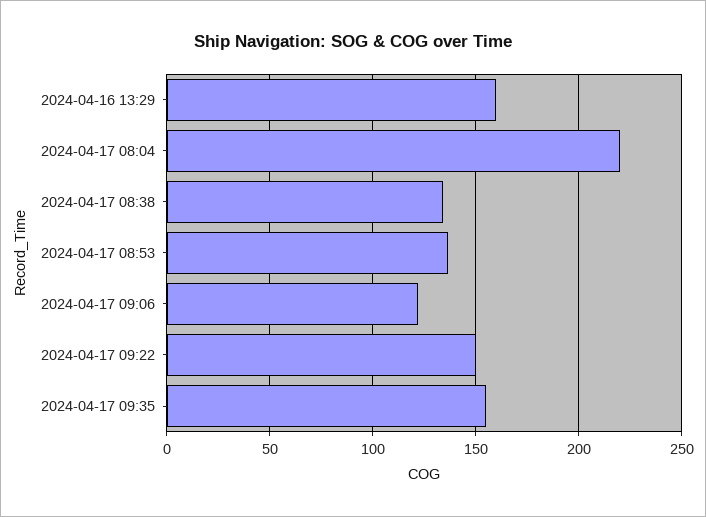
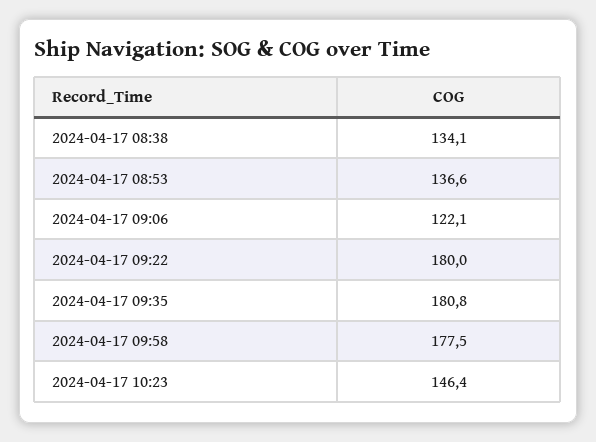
2024-04-16 13:29: 160 -> none
2024-04-17 08:04: 220 -> none
2024-04-17 09:22: 150 -> 180
2024-04-17 09:35: 155 -> 180.8
2024-04-17 09:58: none -> 177.5
2024-04-17 10:23: none -> 146.4

